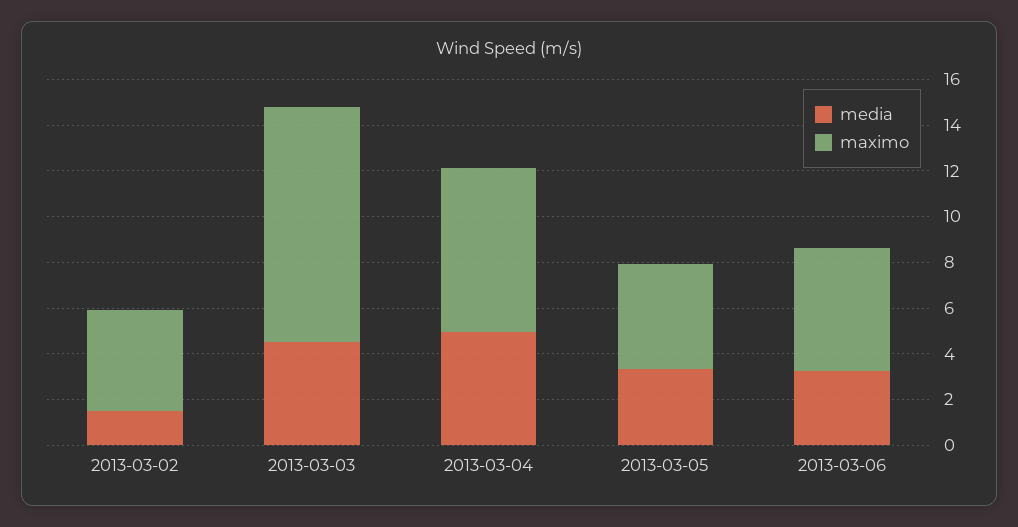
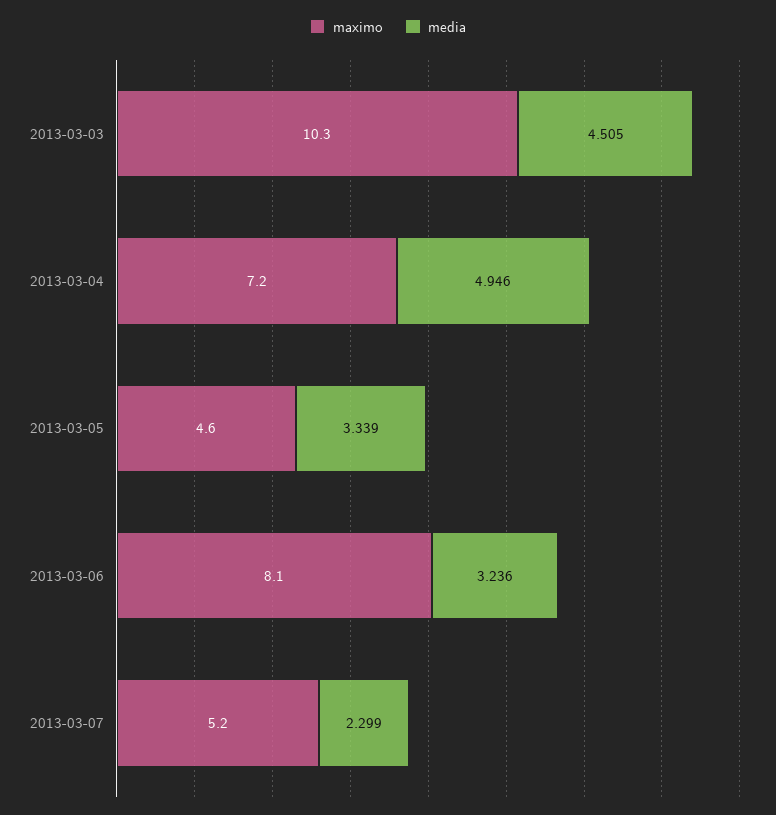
media, 2013-03-02: 1.5 -> none
maximo, 2013-03-02: 4.5 -> none
maximo, 2013-03-06: 5.5 -> 8.1
maximo, 2013-03-07: none -> 5.2
media, 2013-03-07: none -> 2.299

